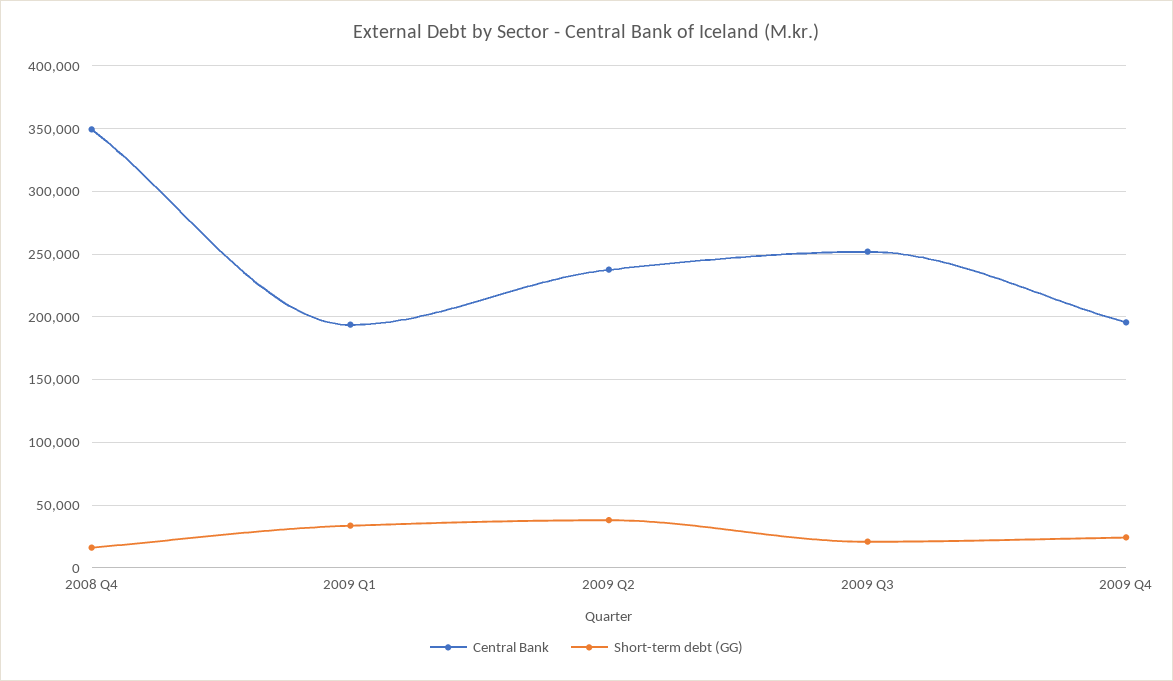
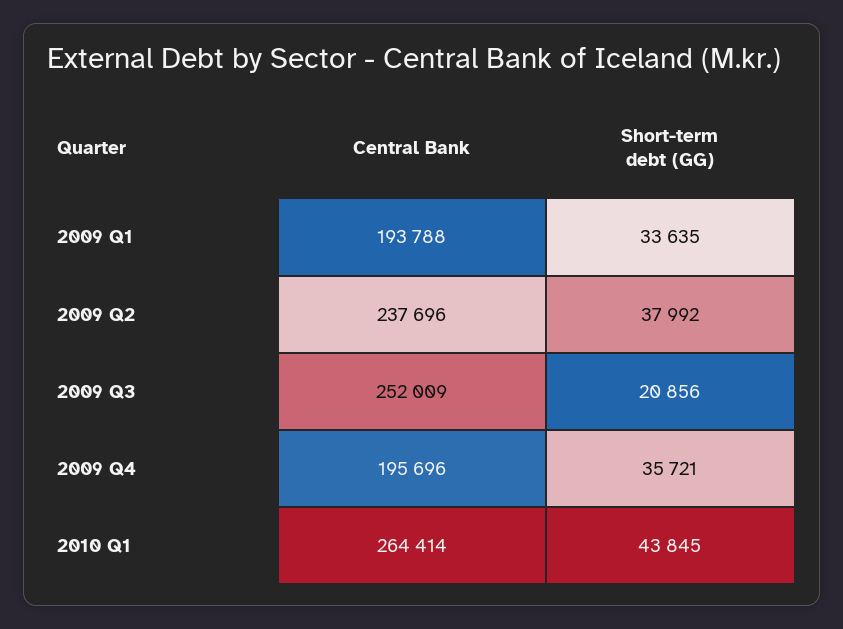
Central Bank, 2008 Q4: 350000 -> none
Short-term debt (GG), 2008 Q4: 15000 -> none
Short-term debt (GG), 2009 Q4: 25000 -> 35721
Central Bank, 2010 Q1: none -> 264414
Short-term debt (GG), 2010 Q1: none -> 43845

